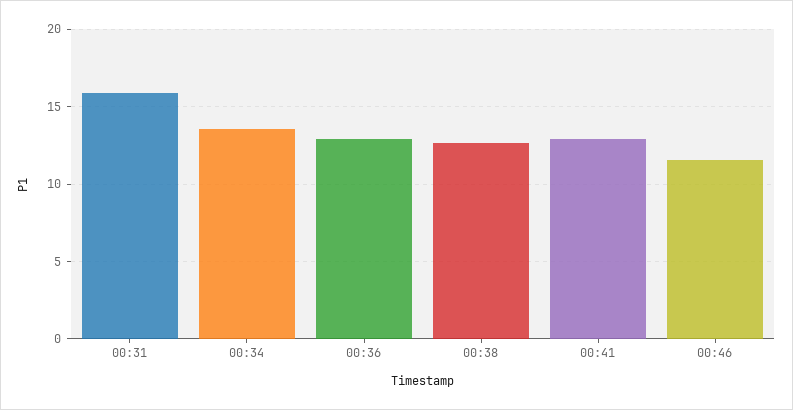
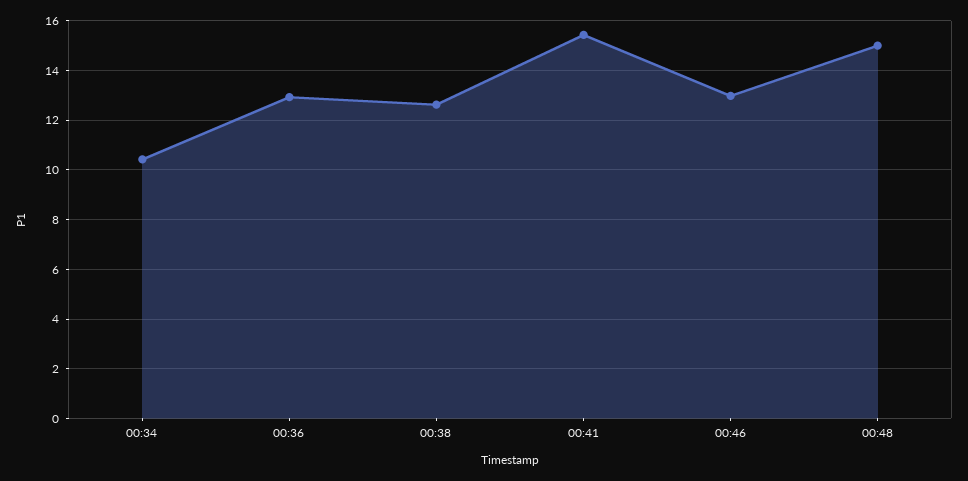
00:31: 16 -> none
00:34: 13.5 -> 10.5
00:41: 13 -> 15.5
00:46: 11.5 -> 13
00:48: none -> 15

